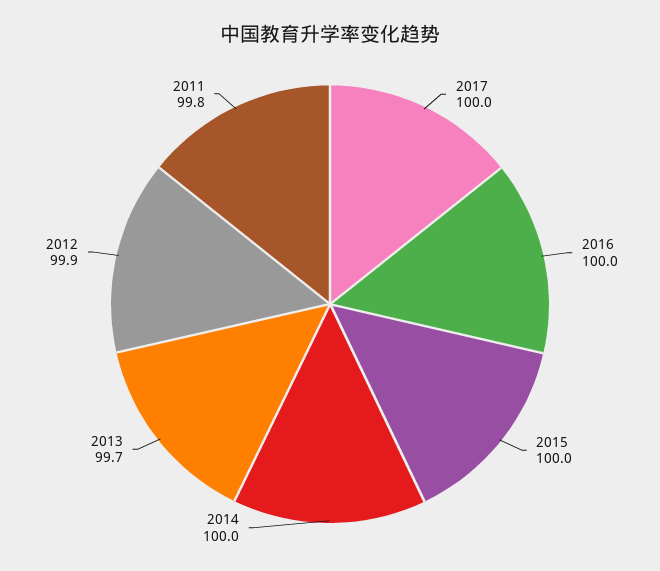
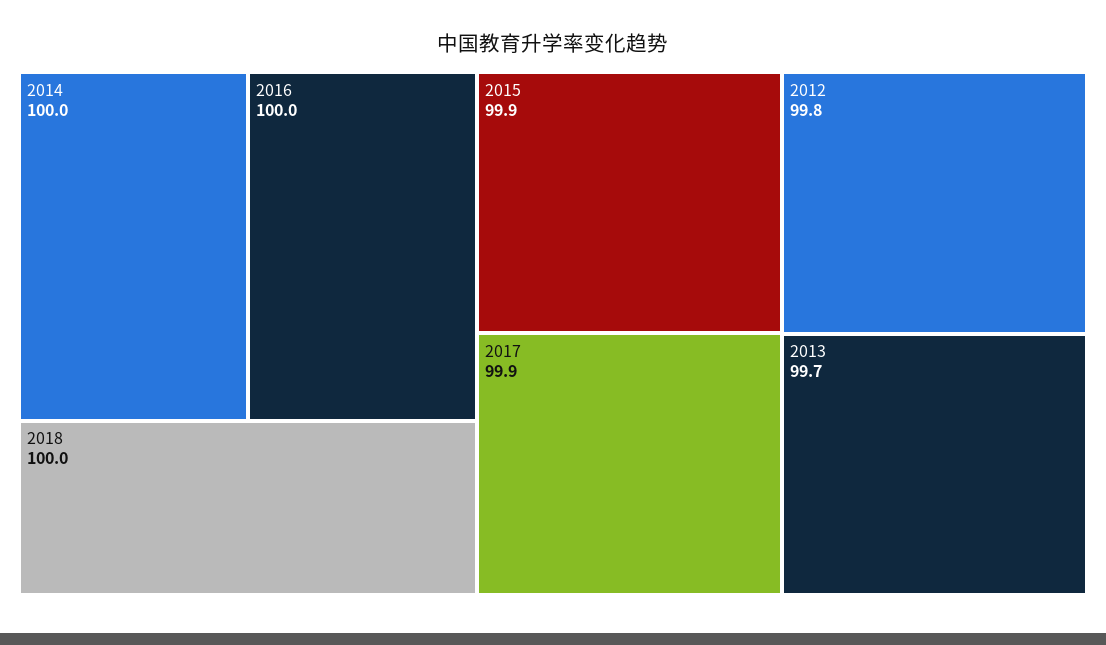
2017: 100 -> 99.9
2015: 100 -> 99.9
2012: 99.9 -> 99.8
2011: 99.8 -> none
2018: none -> 100

